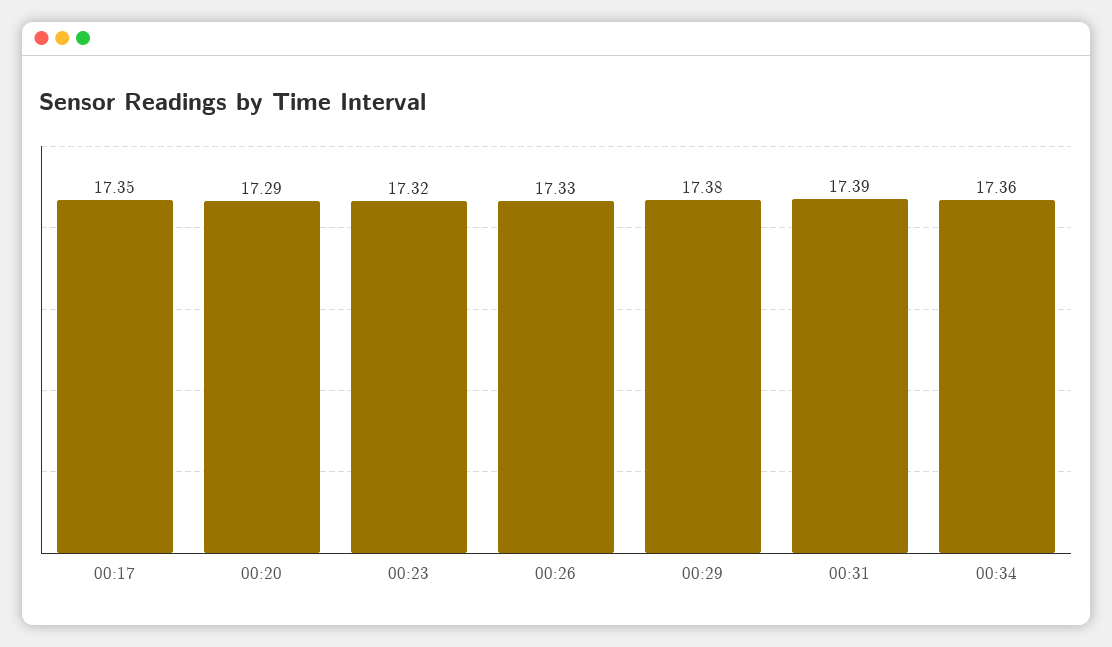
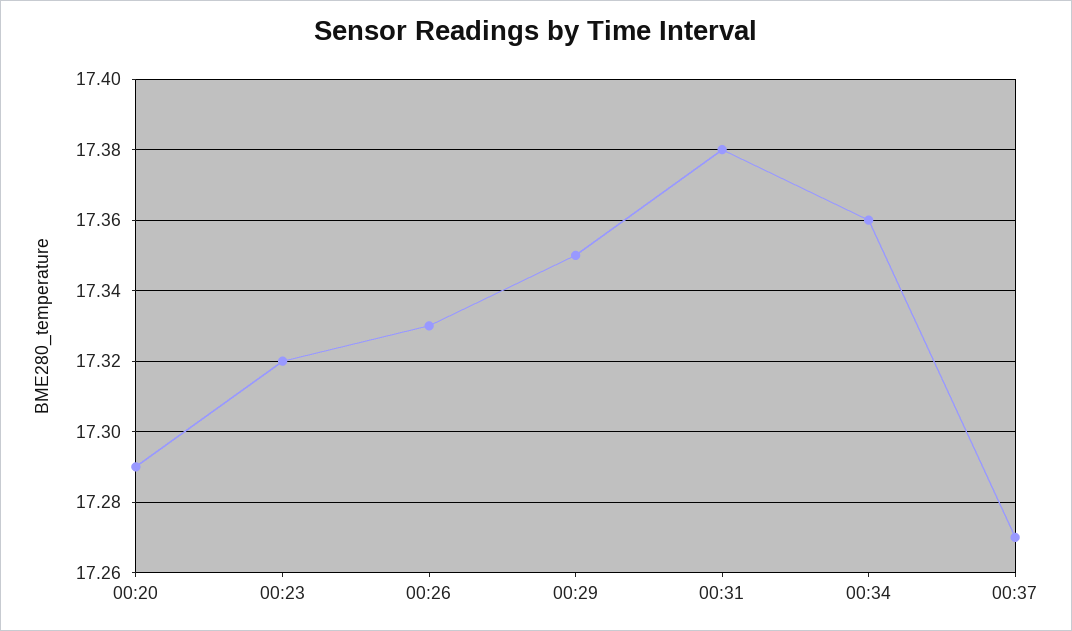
00:17: 17.35 -> none
00:29: 17.38 -> 17.35
00:31: 17.39 -> 17.38
00:37: none -> 17.27

